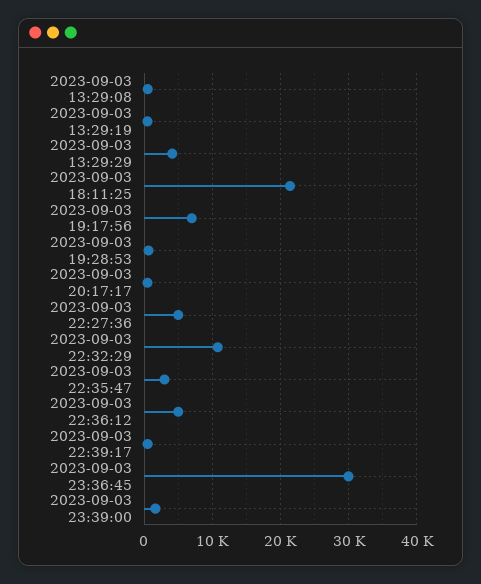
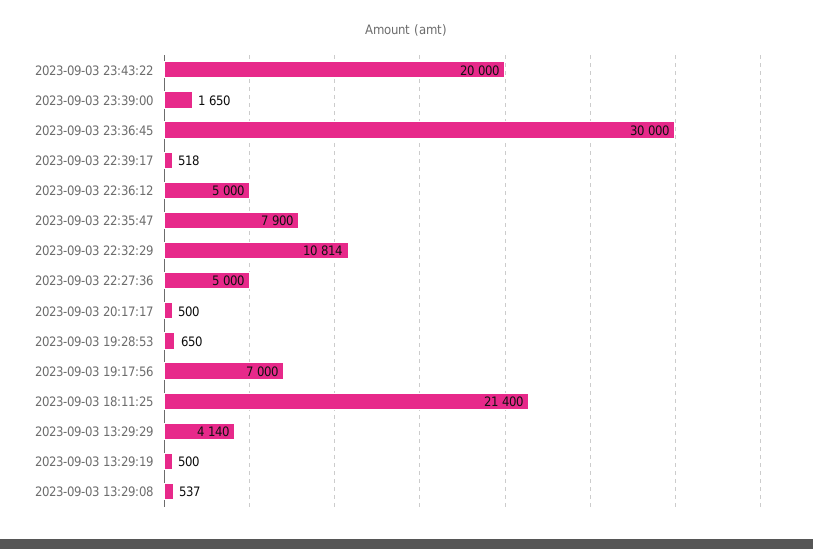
2023-09-03 22:35:47: 3000 -> 7900
2023-09-03 23:43:22: none -> 20000

